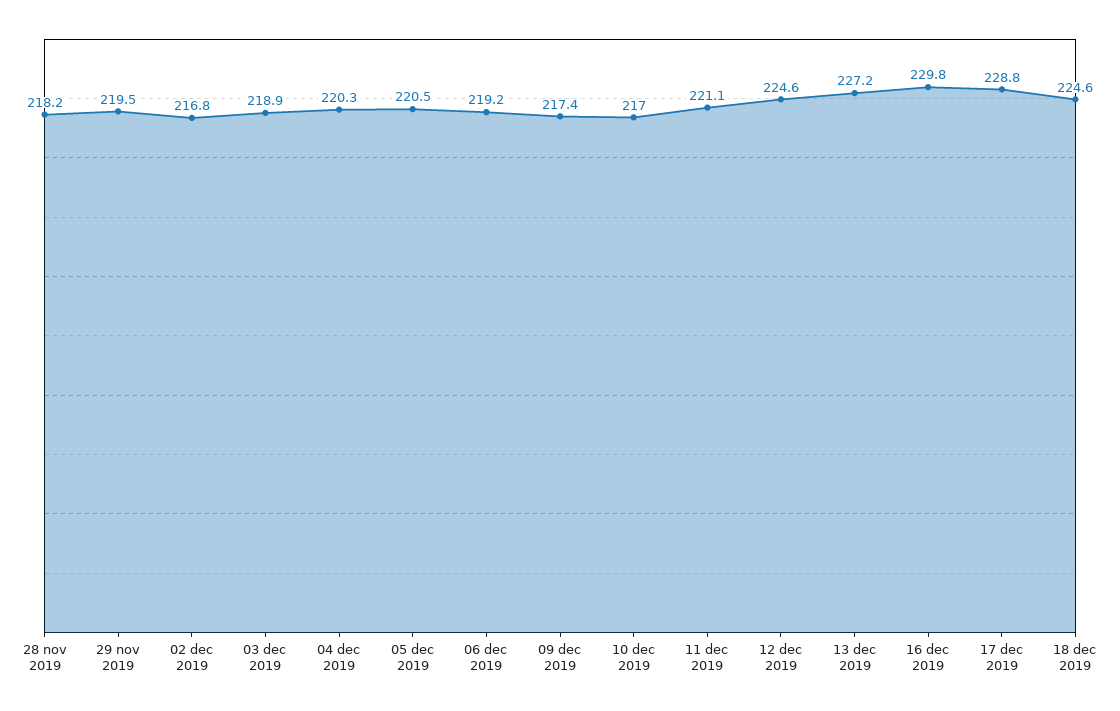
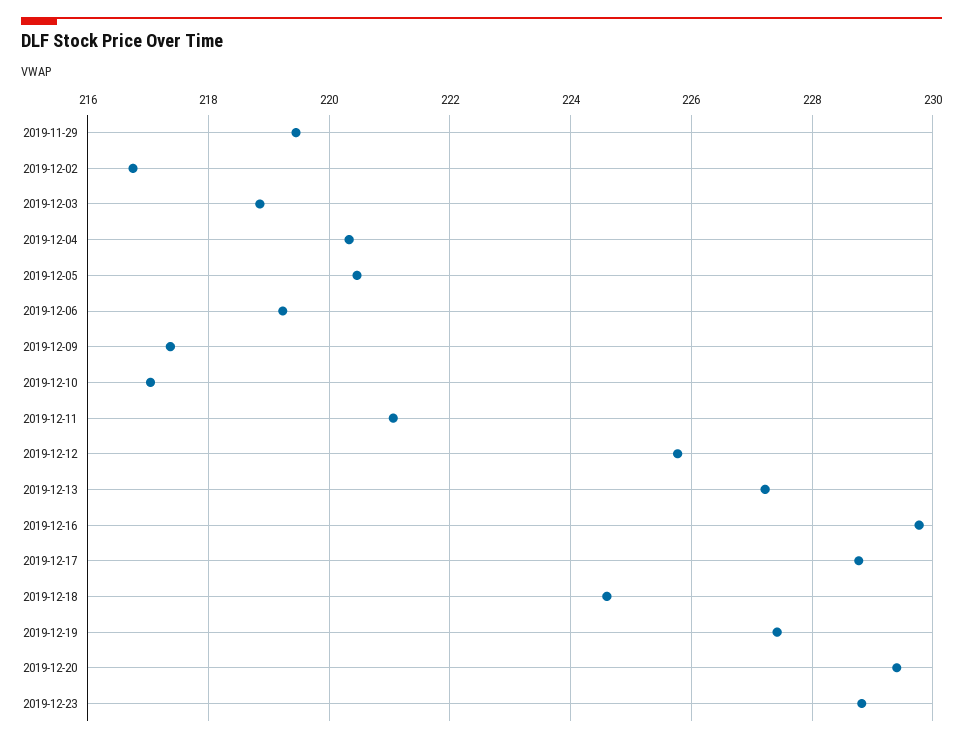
28 nov 2019: 218.2 -> none
12 dec 2019: 224.6 -> 225.8
2019-12-19: none -> 227.4
2019-12-20: none -> 229.4
2019-12-23: none -> 228.8

